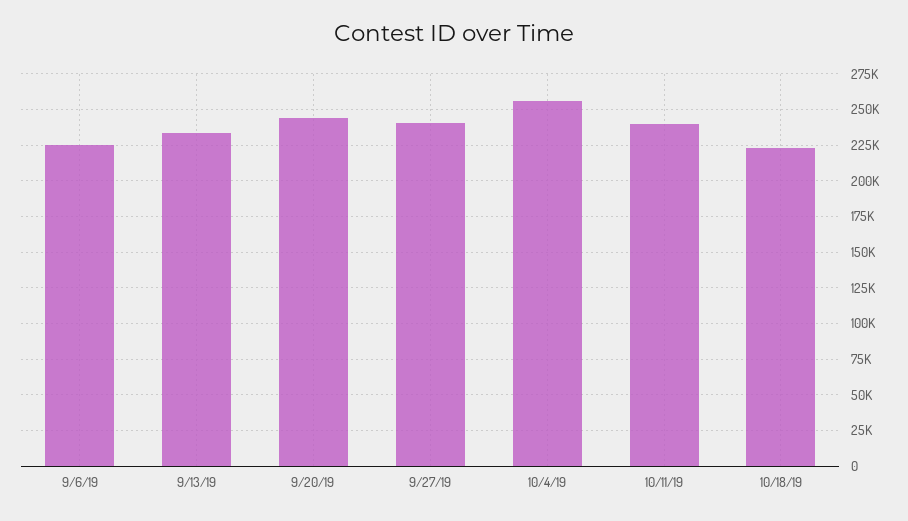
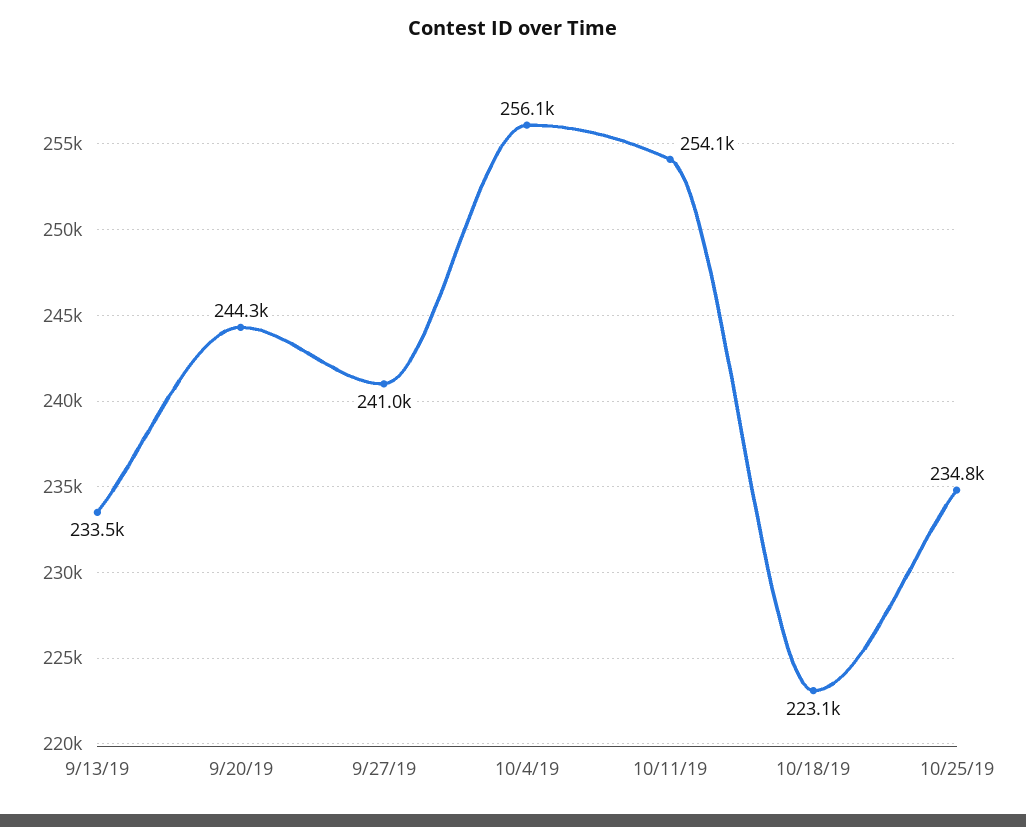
9/6/19: 225000 -> none
10/11/19: 240000 -> 254100
10/25/19: none -> 234800

